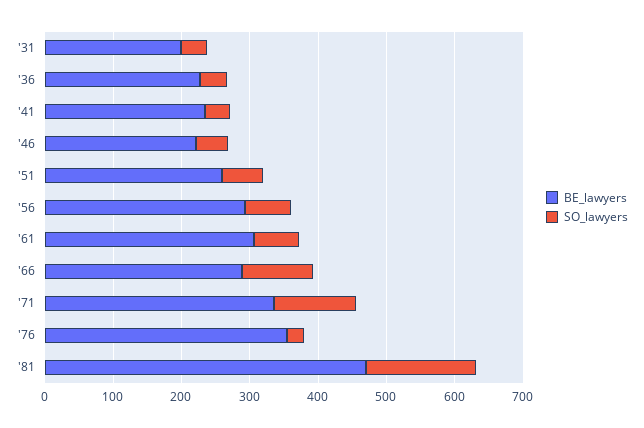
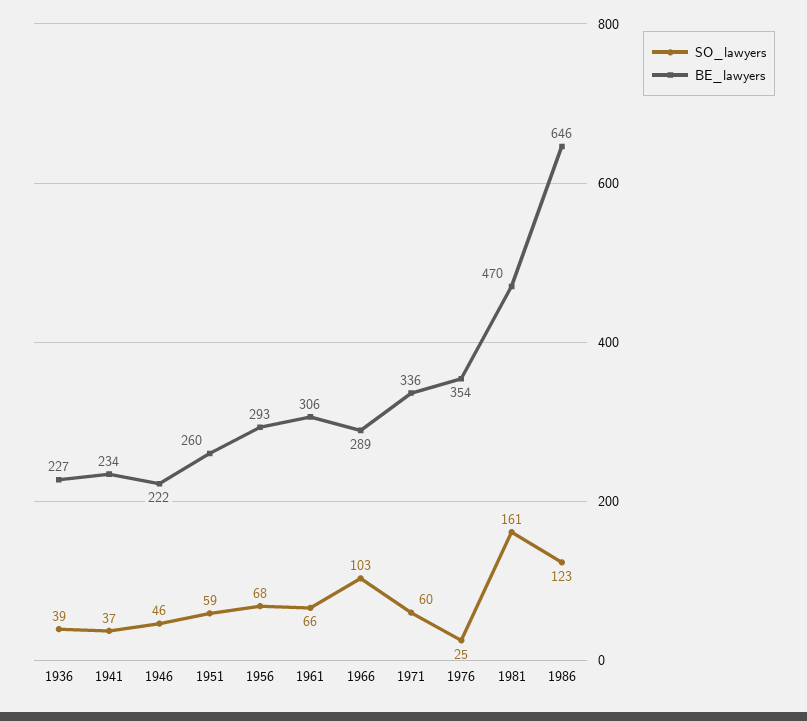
BE_lawyers, '31: 200 -> none
SO_lawyers, '31: 40 -> none
SO_lawyers, '71: 120 -> 60
SO_lawyers, 1986: none -> 123
BE_lawyers, 1986: none -> 646

